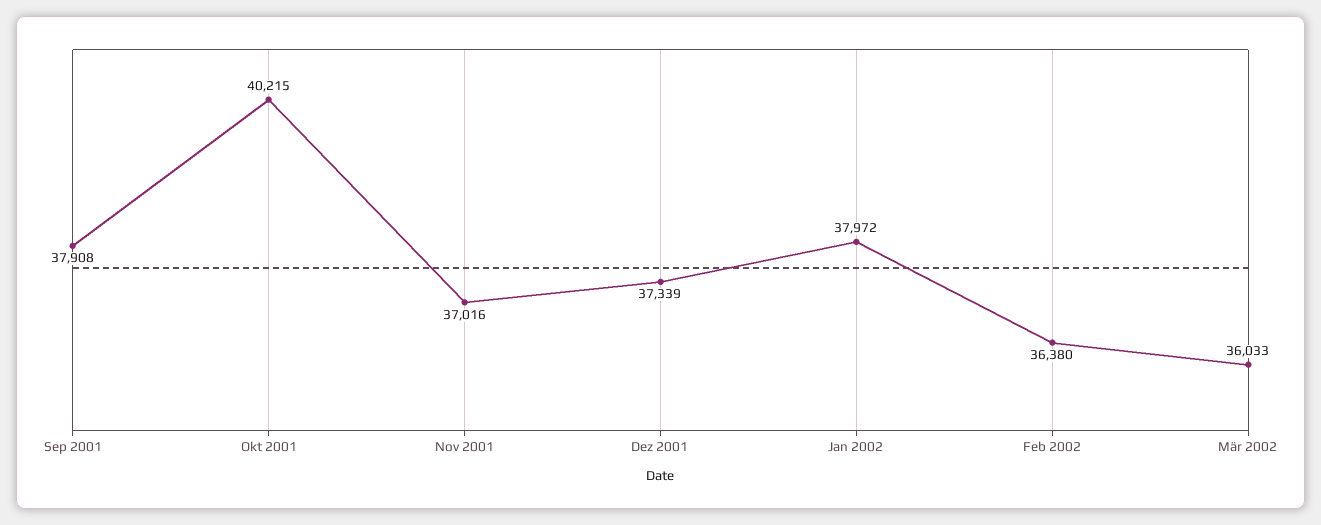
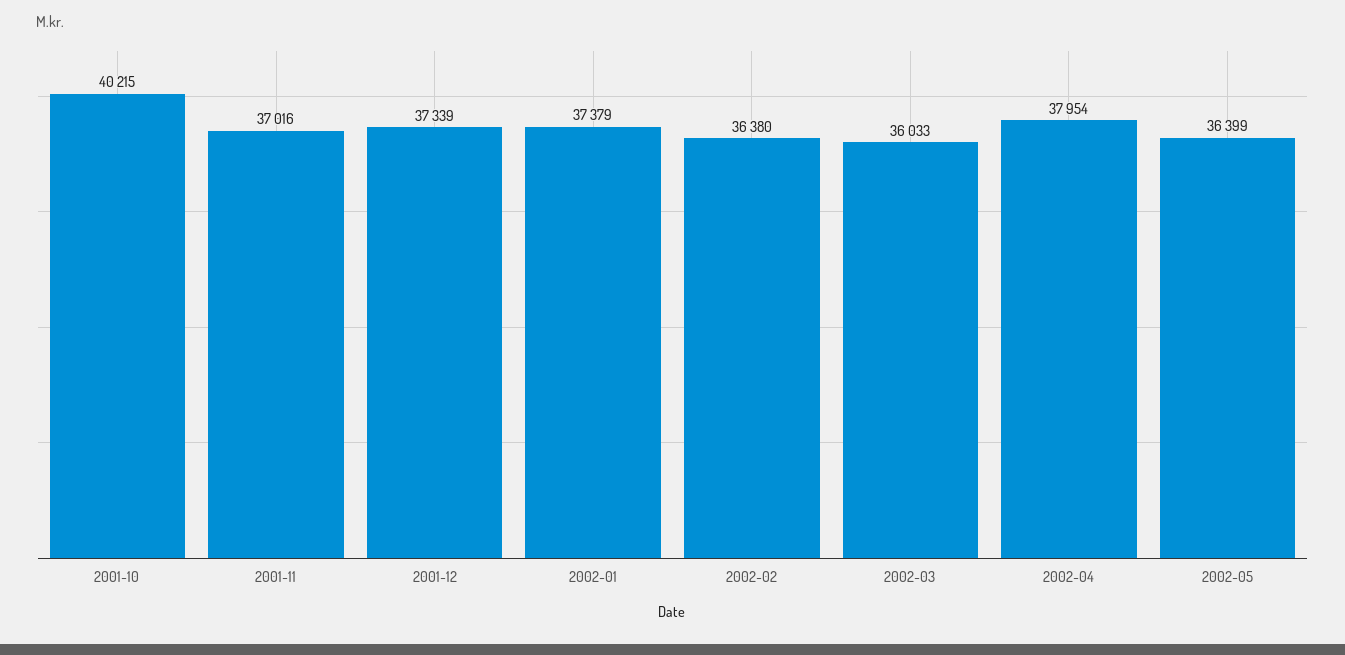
Sep 2001: 37908 -> none
Jan 2002: 37972 -> 37379
2002-04: none -> 37954
2002-05: none -> 36399

